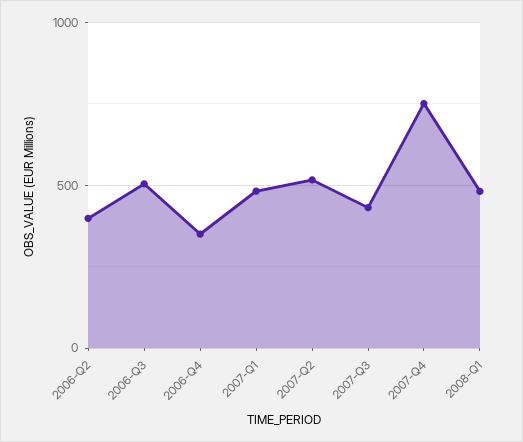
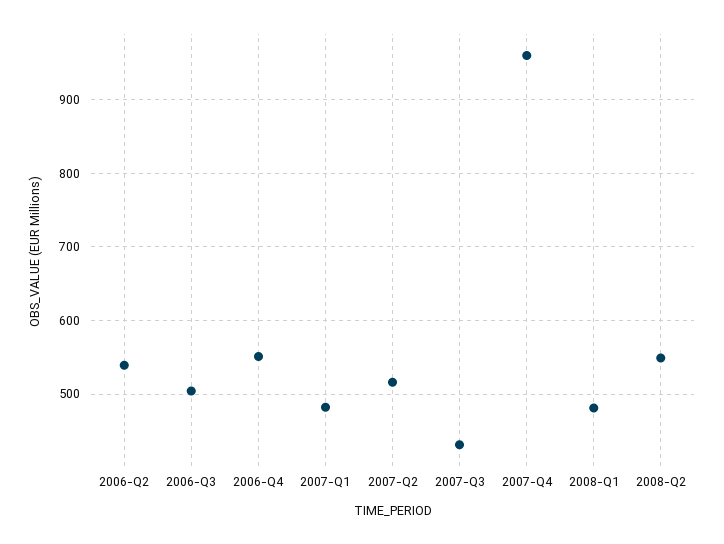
2006-Q2: 400 -> 540
2006-Q4: 350 -> 550
2007-Q4: 750 -> 960
2008-Q2: none -> 550

